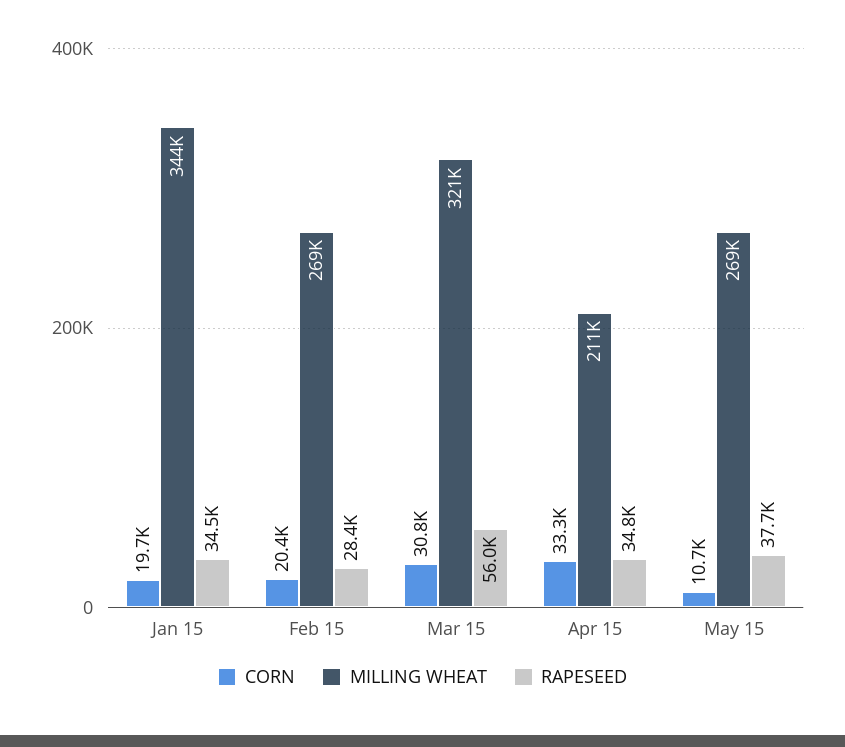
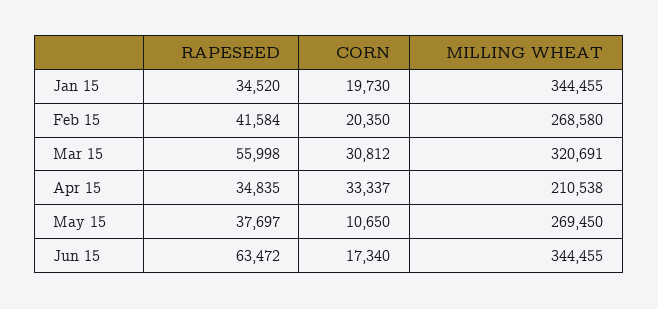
RAPESEED, Feb 15: 28400 -> 41584
RAPESEED, Jun 15: none -> 63472
CORN, Jun 15: none -> 17340
MILLING WHEAT, Jun 15: none -> 344455

